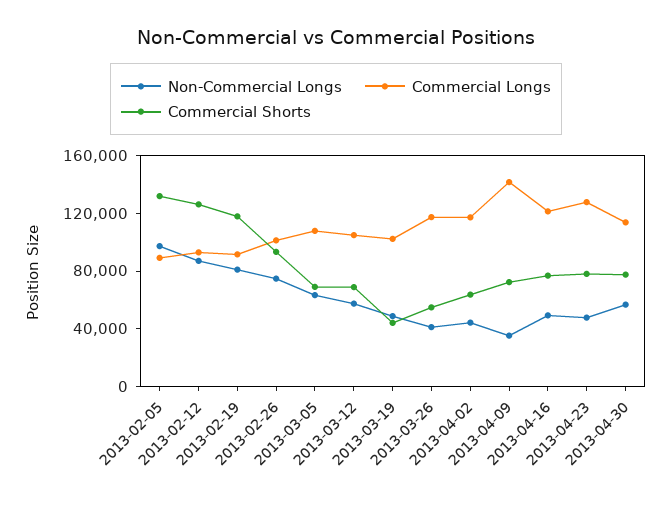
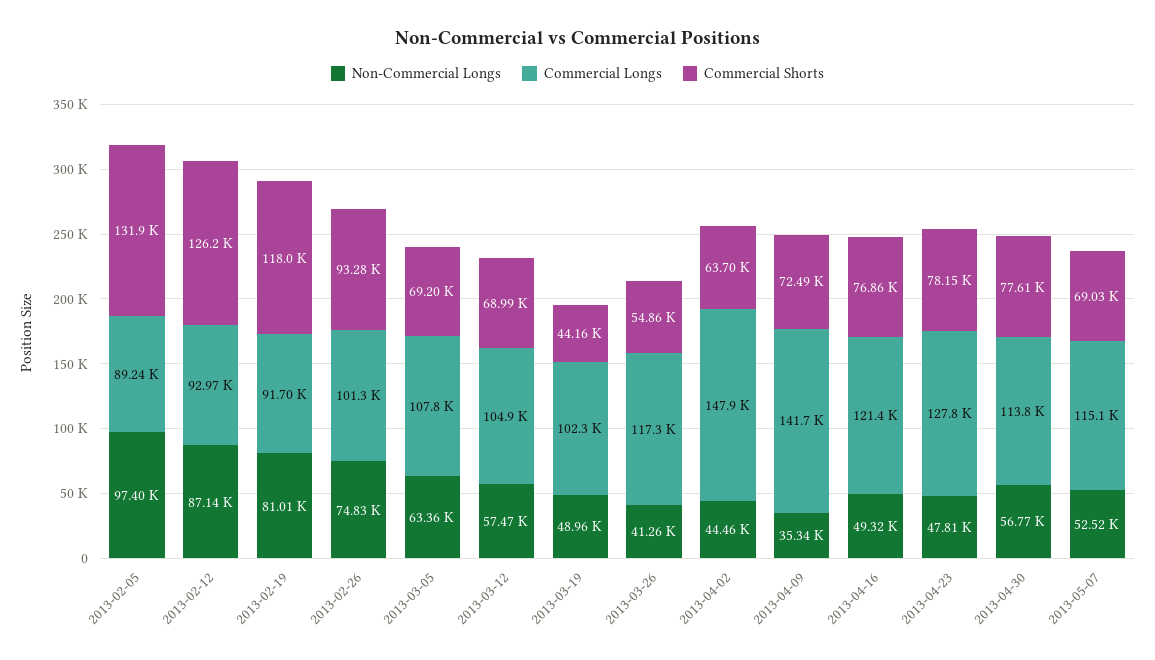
Commercial Longs, 2013-04-02: 120000 -> 147900
Non-Commercial Longs, 2013-05-07: none -> 52520
Commercial Longs, 2013-05-07: none -> 115100
Commercial Shorts, 2013-05-07: none -> 69030

